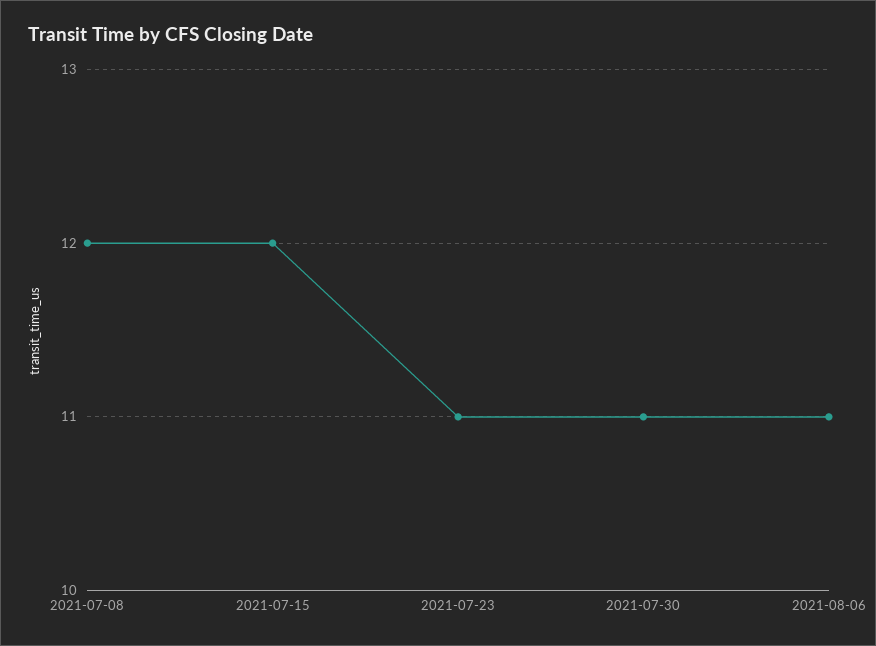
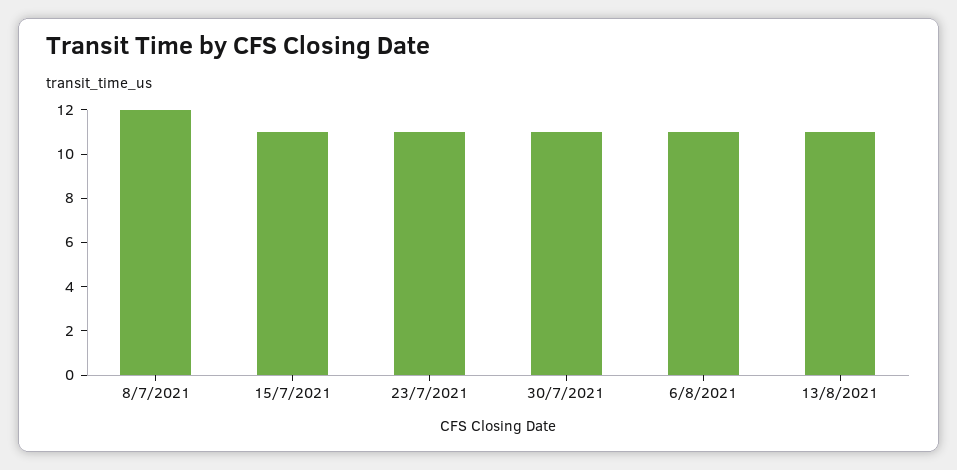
2021-07-15: 12 -> 11
13/8/2021: none -> 11

